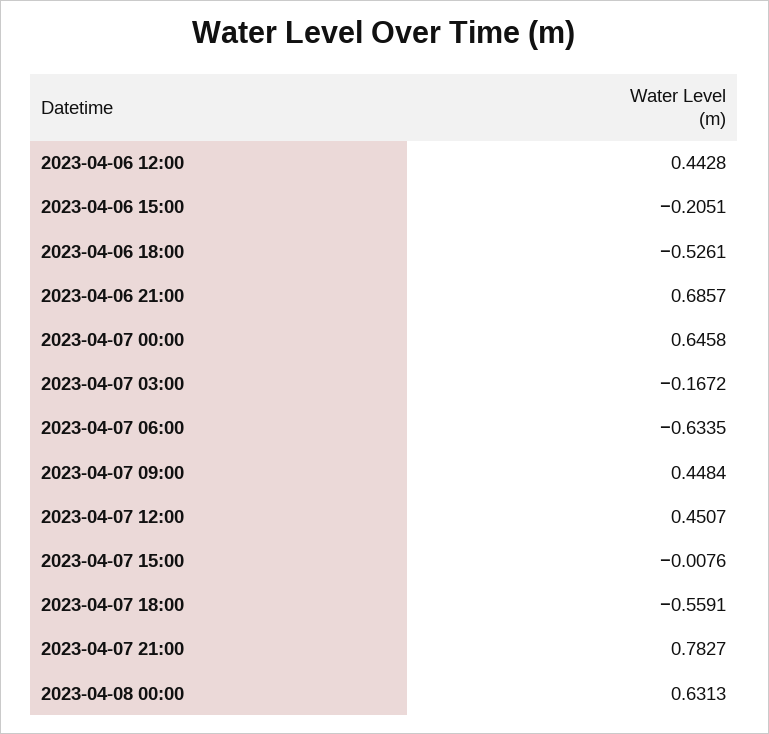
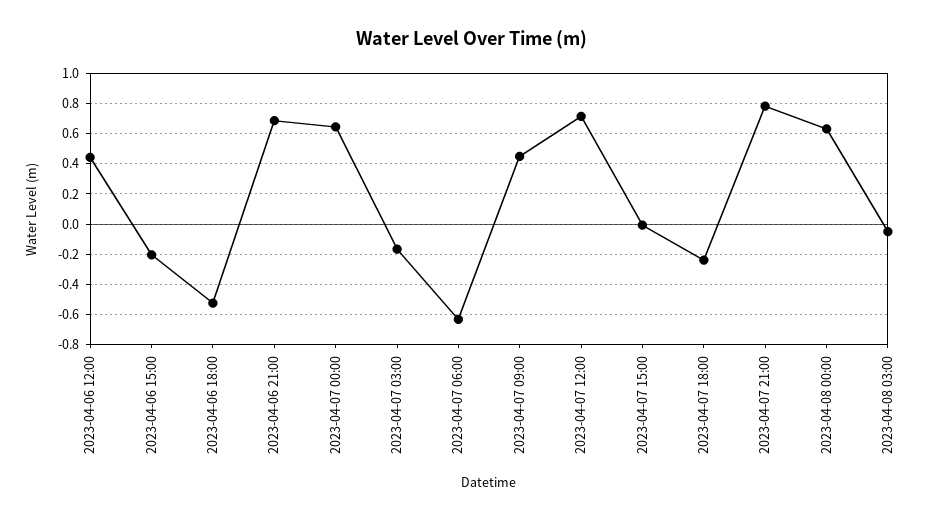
2023-04-07 12:00: 0.4507 -> 0.7
2023-04-07 18:00: -0.5591 -> -0.25
2023-04-08 03:00: none -> -0.05

